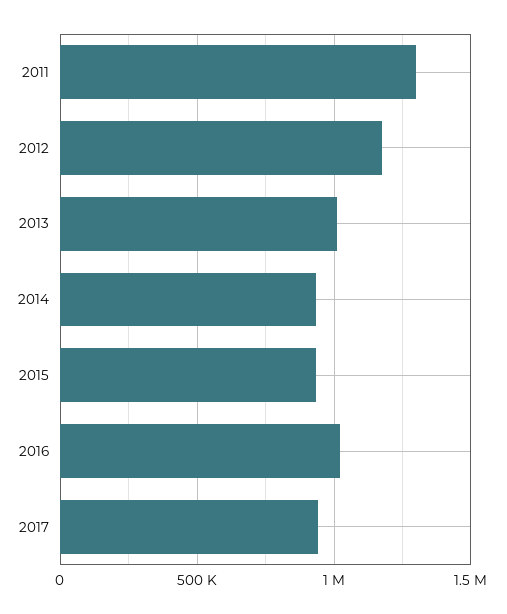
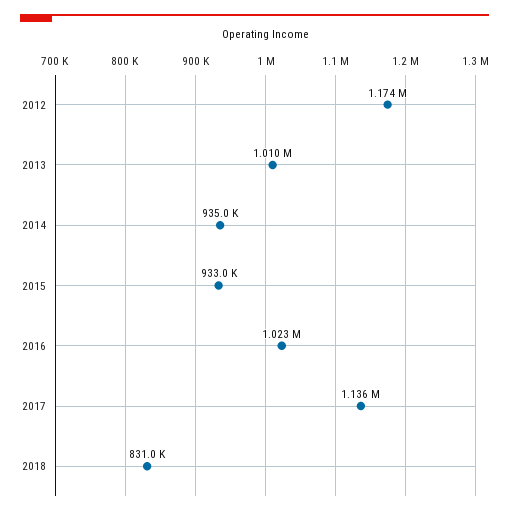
2011: 1300000 -> none
2017: 950000 -> 1136000
2018: none -> 831000

